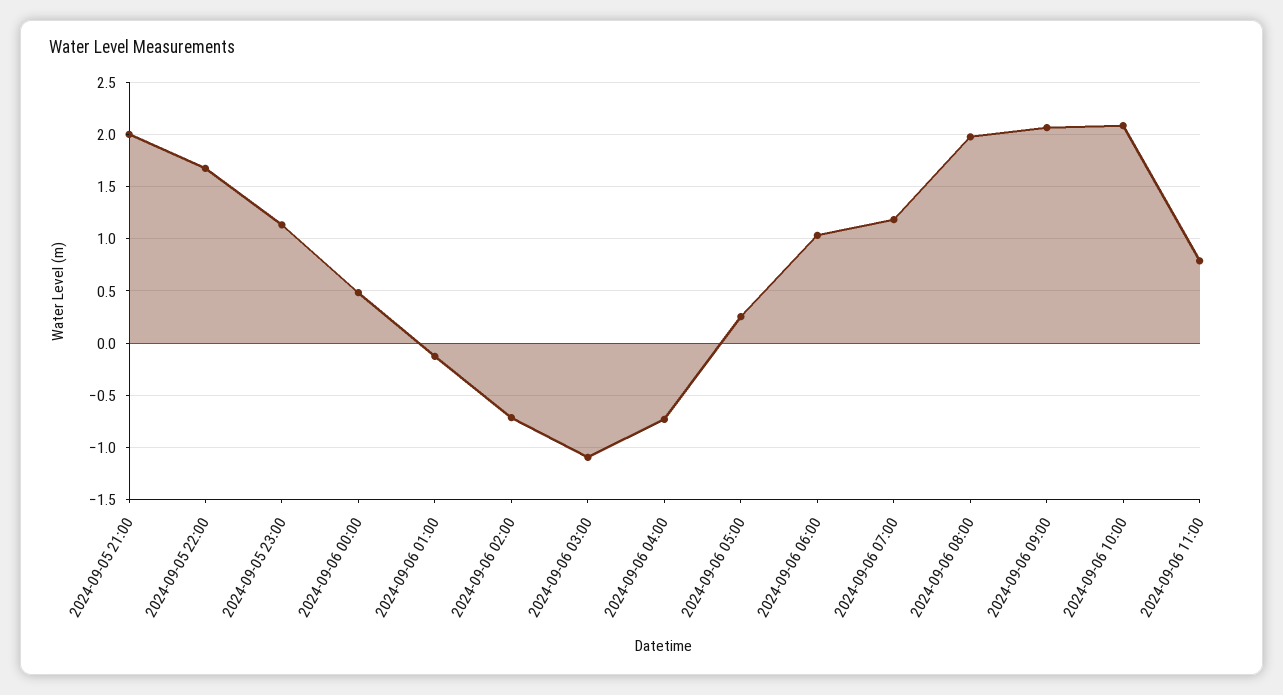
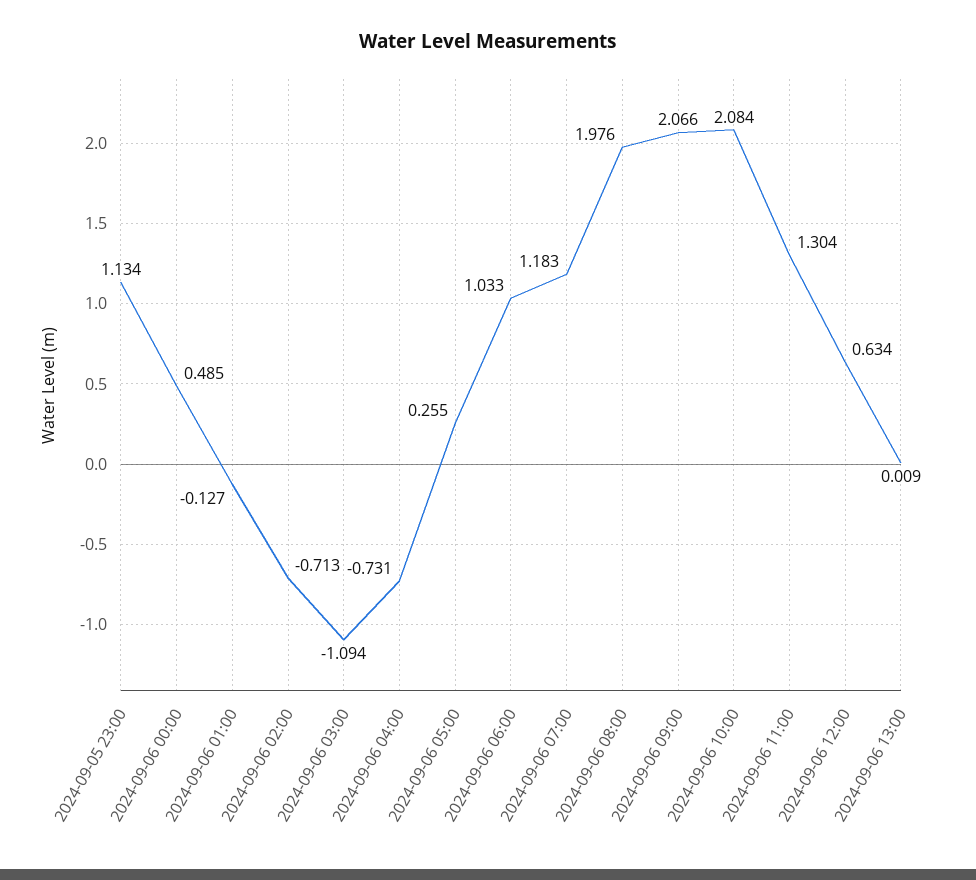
2024-09-05 21:00: 2 -> none
2024-09-05 22:00: 1.7 -> none
2024-09-06 11:00: 0.8 -> 1.304
2024-09-06 12:00: none -> 0.634
2024-09-06 13:00: none -> 0.009

